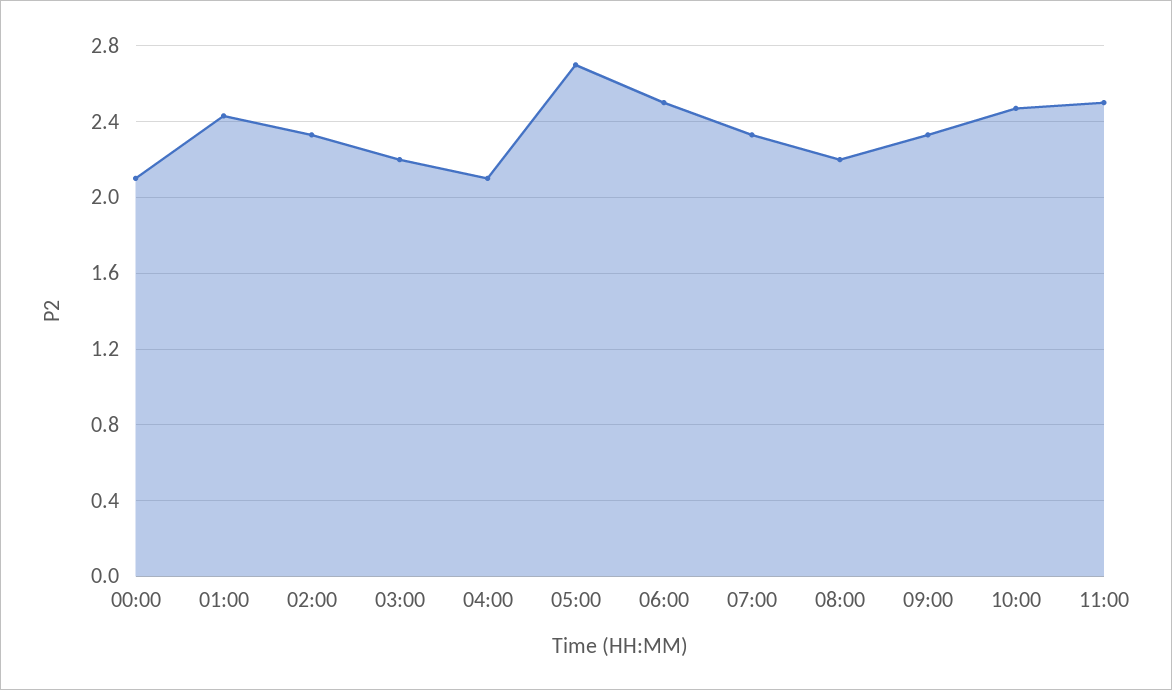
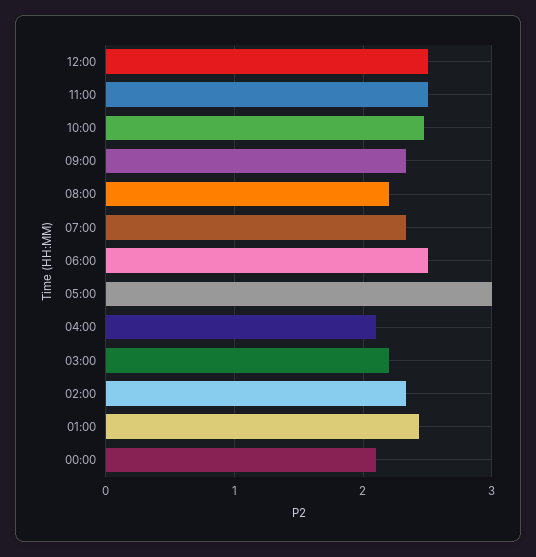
05:00: 2.7 -> 3
12:00: none -> 2.5

